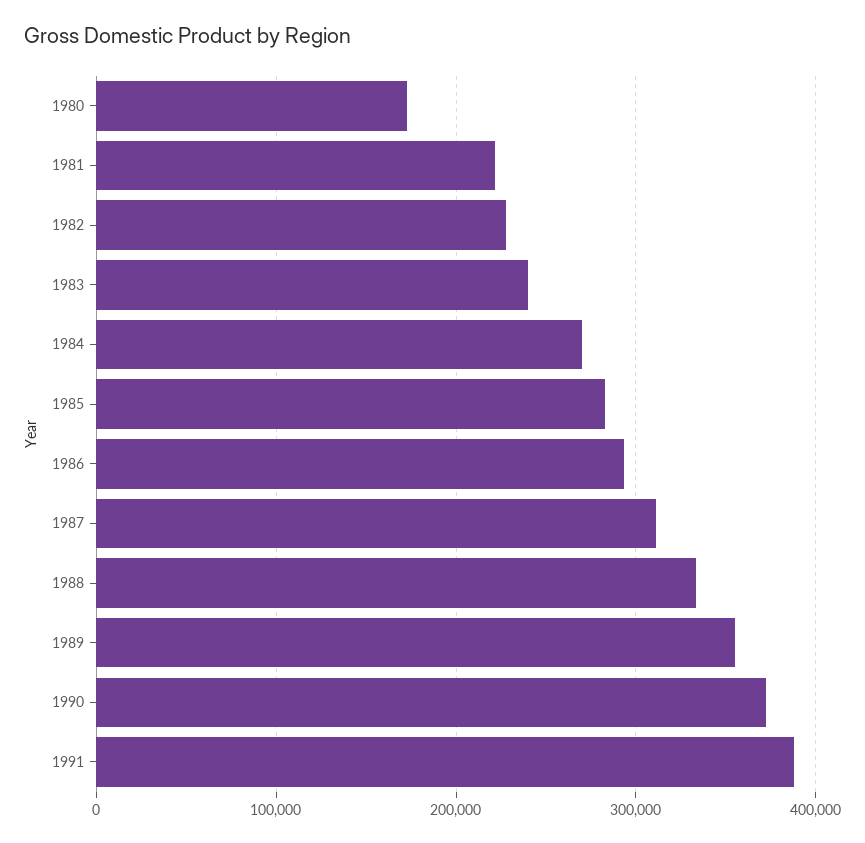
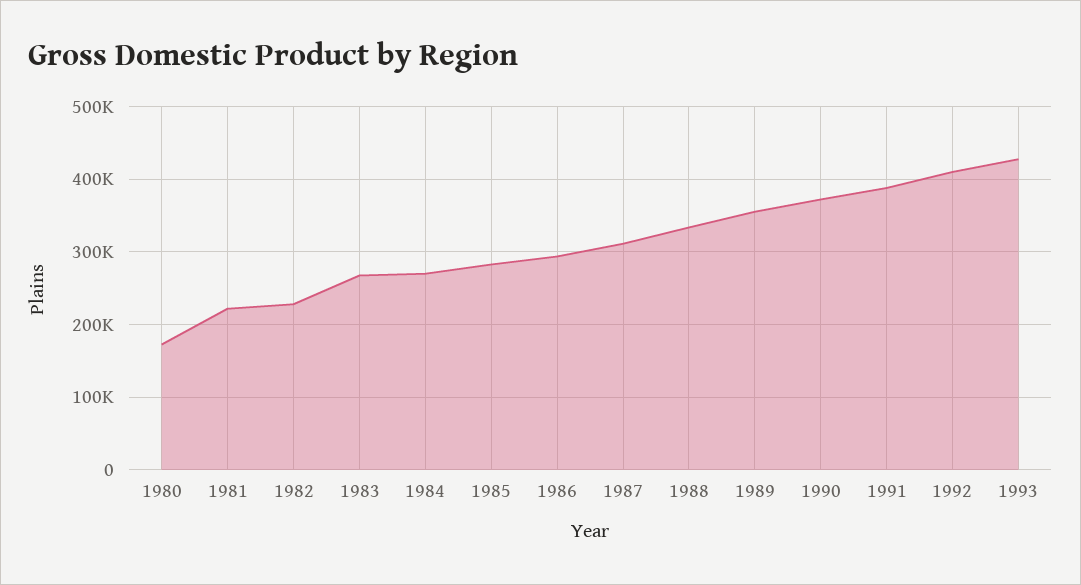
1983: 240000 -> 270000
1992: none -> 410000
1993: none -> 430000

